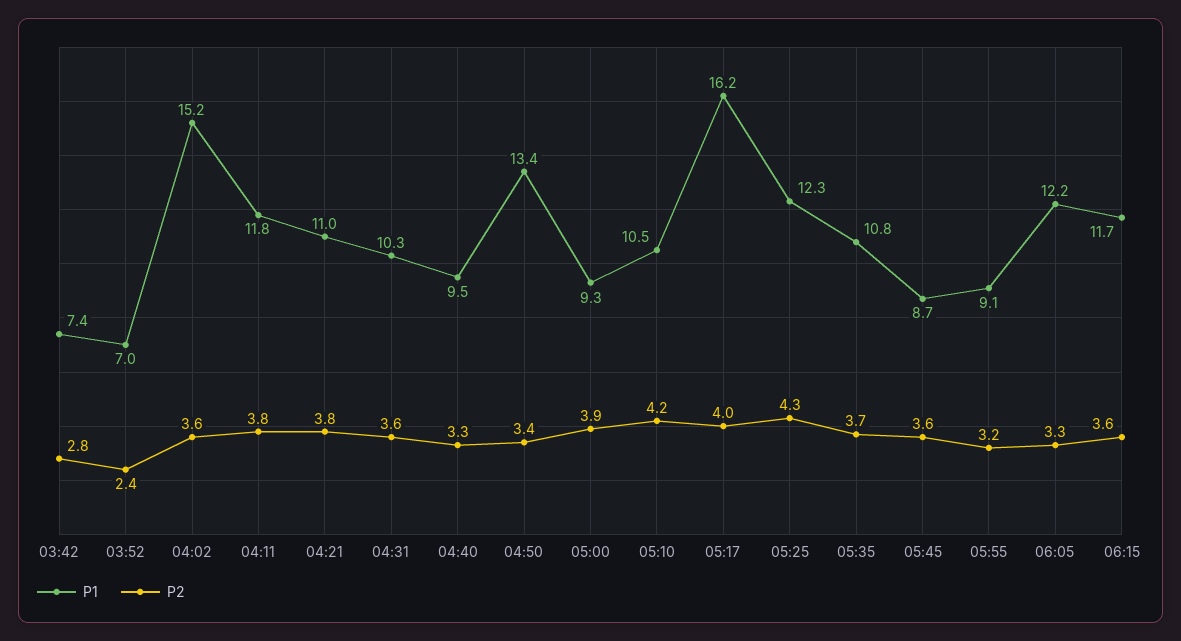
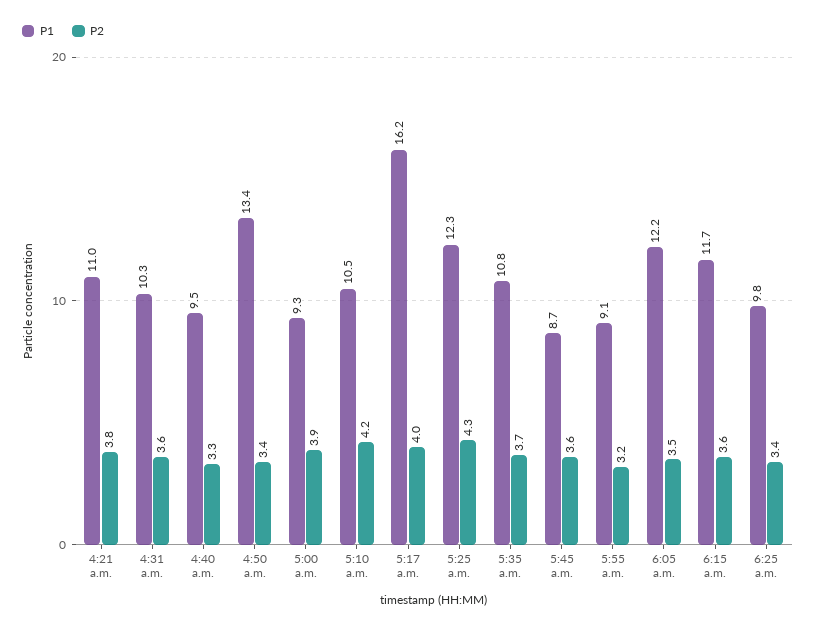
P1, 03:42: 7.4 -> none
P2, 03:42: 2.8 -> none
P1, 03:52: 7 -> none
P2, 03:52: 2.4 -> none
P1, 04:02: 15.2 -> none
P2, 04:02: 3.6 -> none
P1, 04:11: 11.8 -> none
P2, 04:11: 3.8 -> none
P2, 06:05: 3.3 -> 3.5
P1, 6:25 a.m.: none -> 9.8
P2, 6:25 a.m.: none -> 3.4

